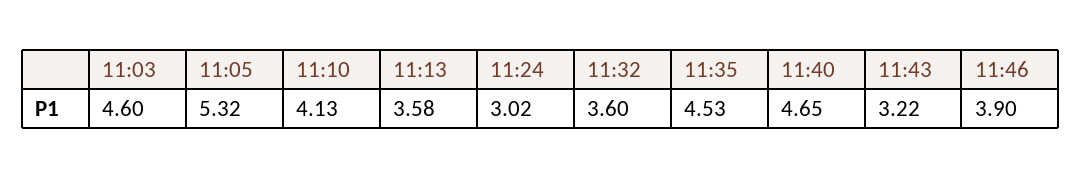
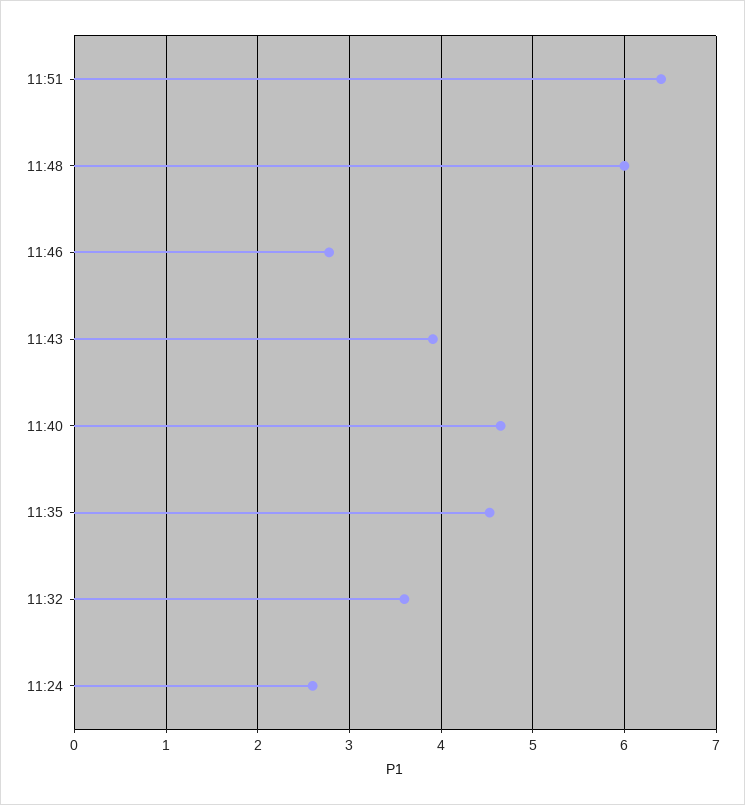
11:03: 4.6 -> none
11:05: 5.32 -> none
11:10: 4.13 -> none
11:13: 3.58 -> none
11:24: 3.02 -> 2.6
11:43: 3.22 -> 3.9
11:46: 3.9 -> 2.8
11:51: none -> 6.4
11:48: none -> 6

